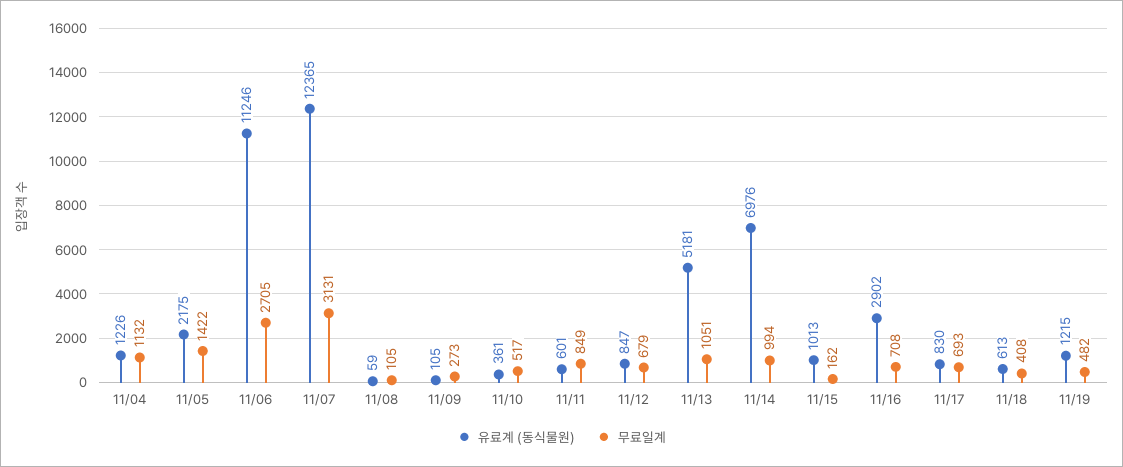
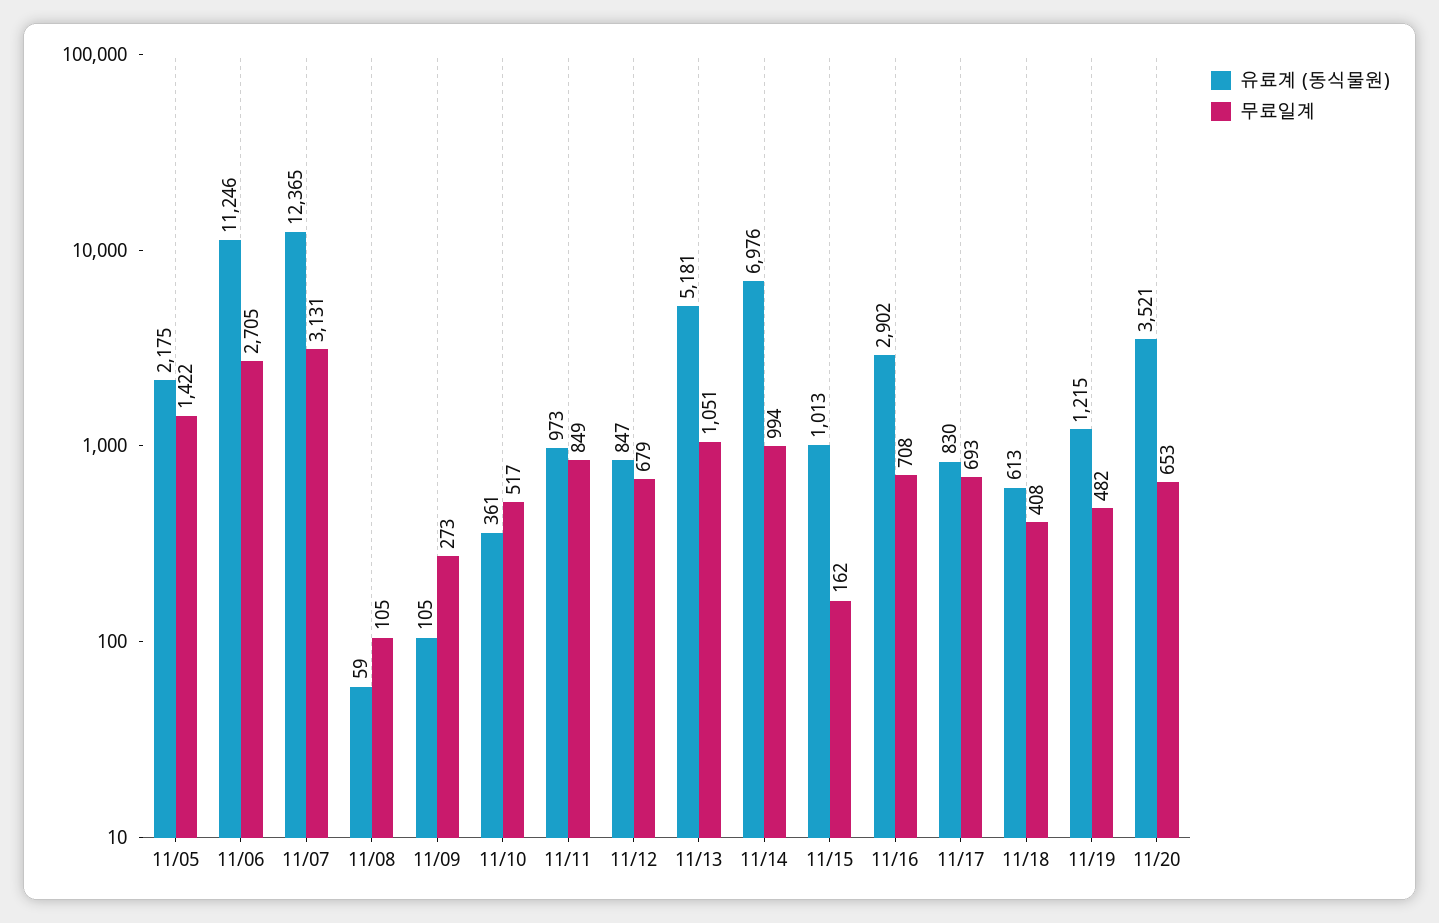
유료계 (동식물원), 11/04: 1226 -> none
무료일계, 11/04: 1132 -> none
유료계 (동식물원), 11/11: 601 -> 973
유료계 (동식물원), 11/20: none -> 3521
무료일계, 11/20: none -> 653

